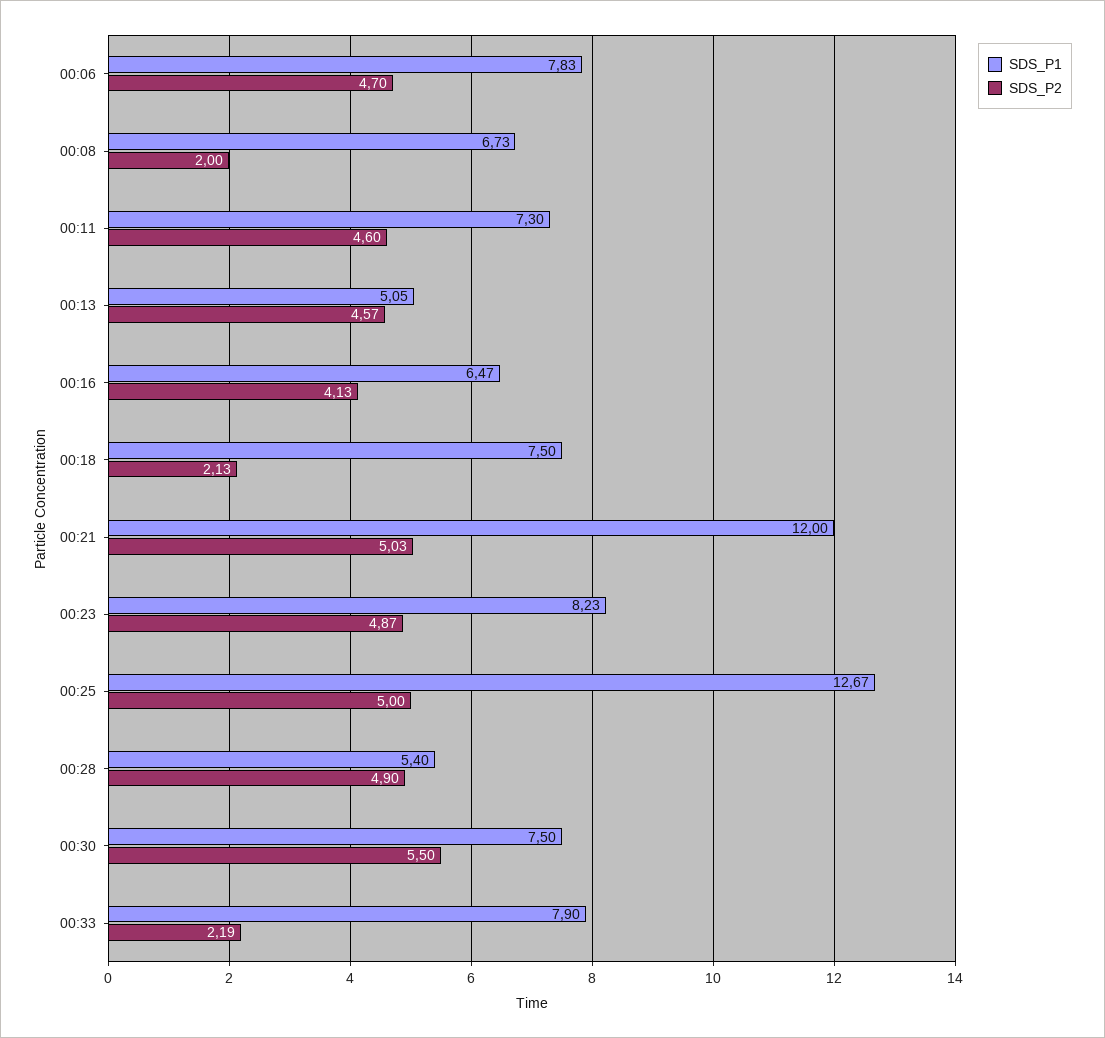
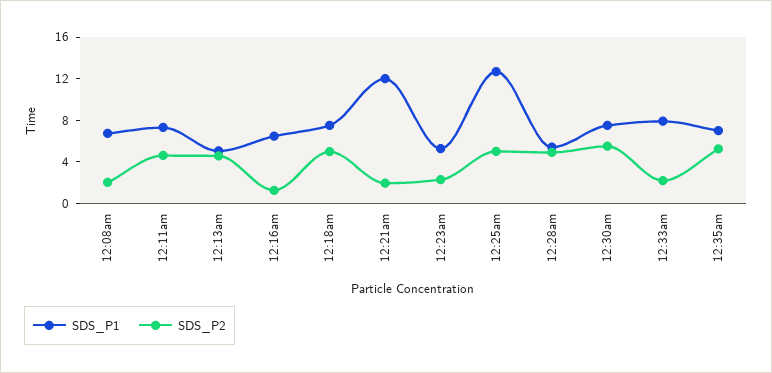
SDS_P1, 00:06: 7.83 -> none
SDS_P2, 00:06: 4.7 -> none
SDS_P2, 00:16: 4.13 -> 1
SDS_P2, 00:18: 2.13 -> 5
SDS_P2, 00:21: 5.03 -> 2
SDS_P1, 00:23: 8.23 -> 5
SDS_P2, 00:23: 4.87 -> 2
SDS_P1, 12:35am: none -> 7
SDS_P2, 12:35am: none -> 5

